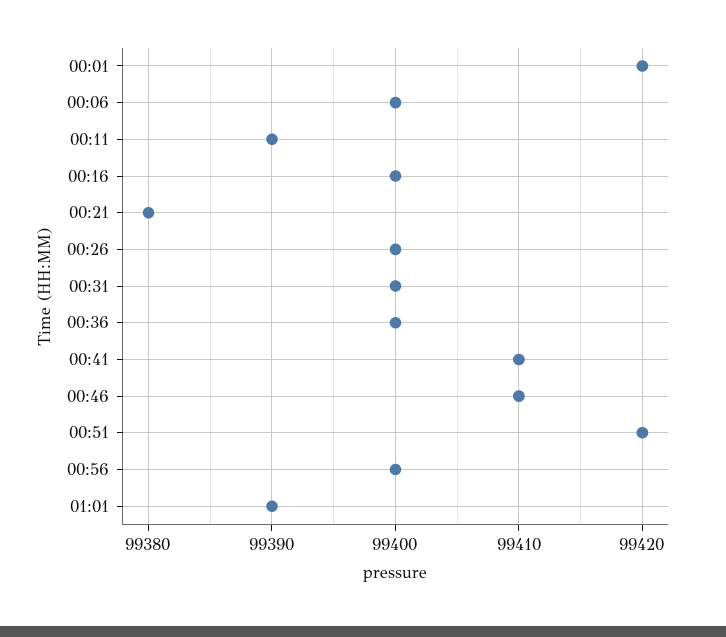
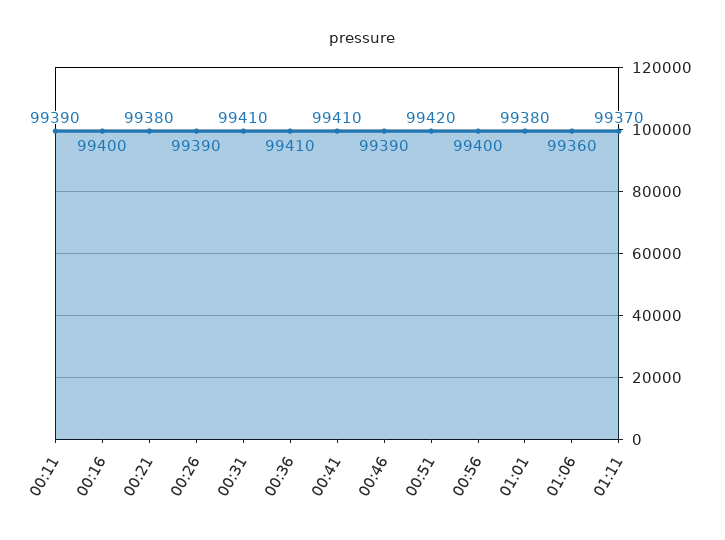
00:01: 99420 -> none
00:06: 99400 -> none
00:26: 99400 -> 99390
00:31: 99400 -> 99410
00:36: 99400 -> 99410
00:46: 99410 -> 99390
01:01: 99390 -> 99380
01:06: none -> 99360
01:11: none -> 99370

